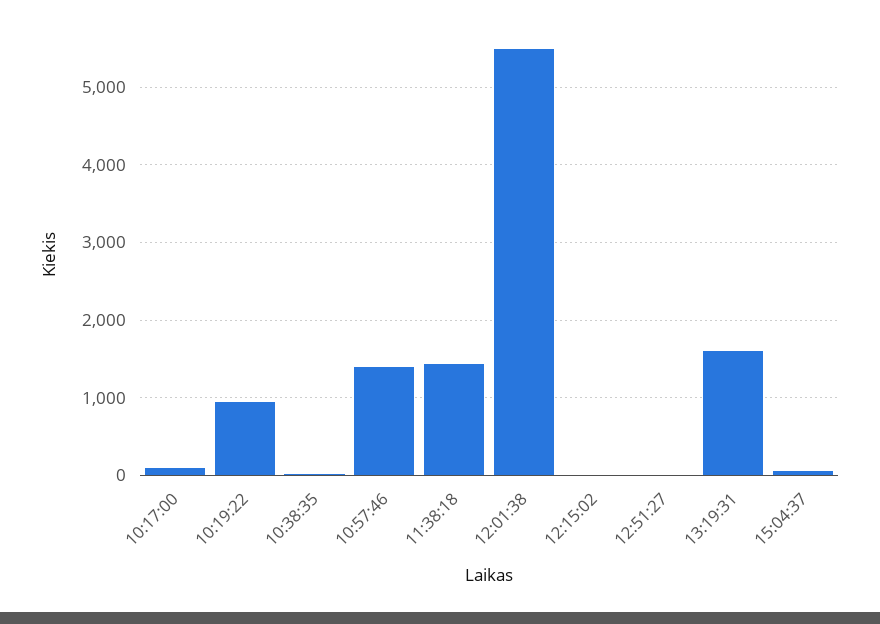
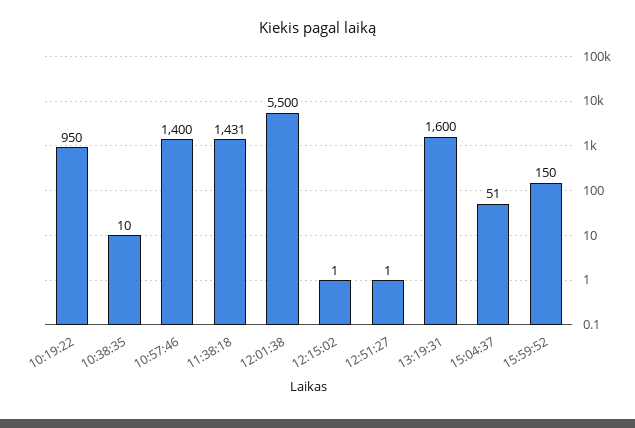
10:17:00: 100 -> none
15:59:52: none -> 150

